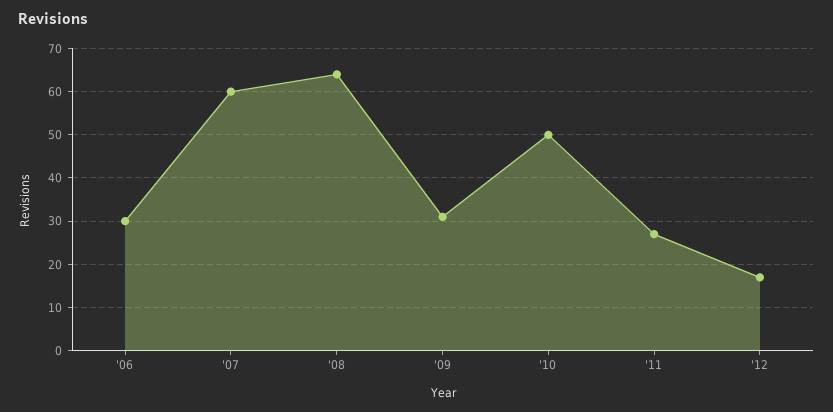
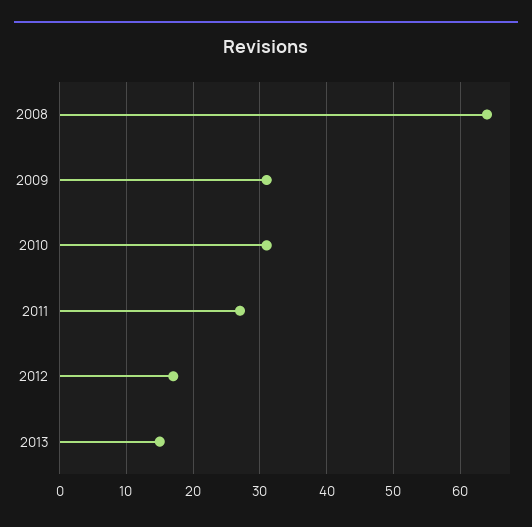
'06: 30 -> none
'07: 60 -> none
'10: 50 -> 31
2013: none -> 15

